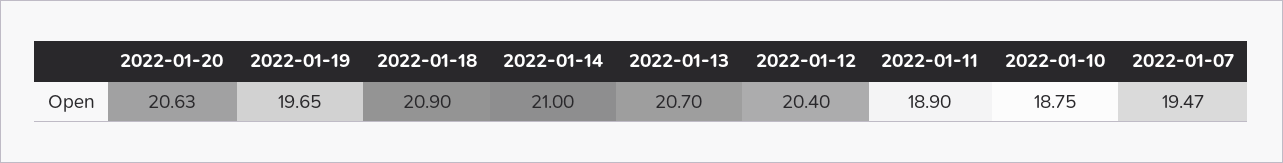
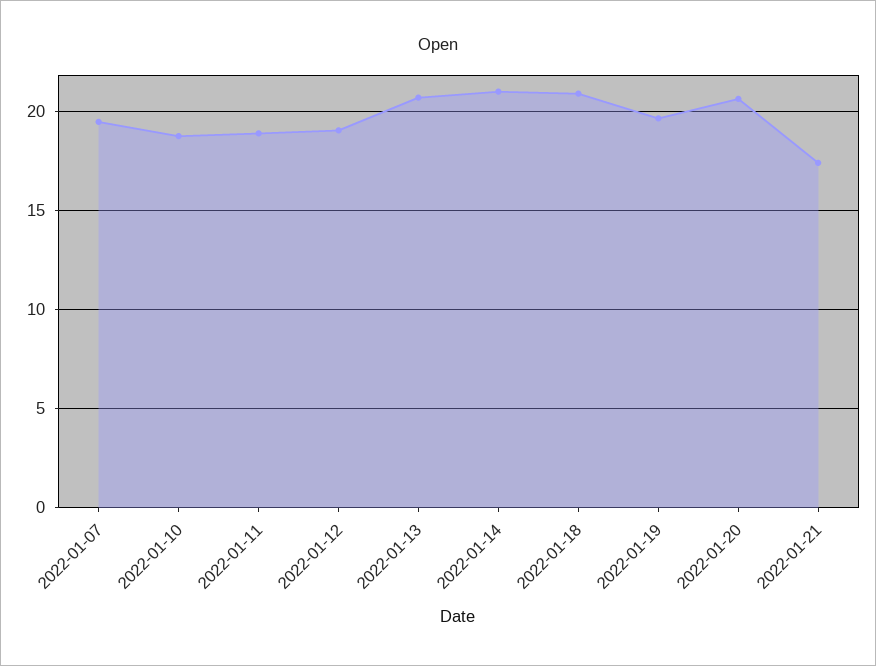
2022-01-12: 20.4 -> 19
2022-01-21: none -> 17.5

